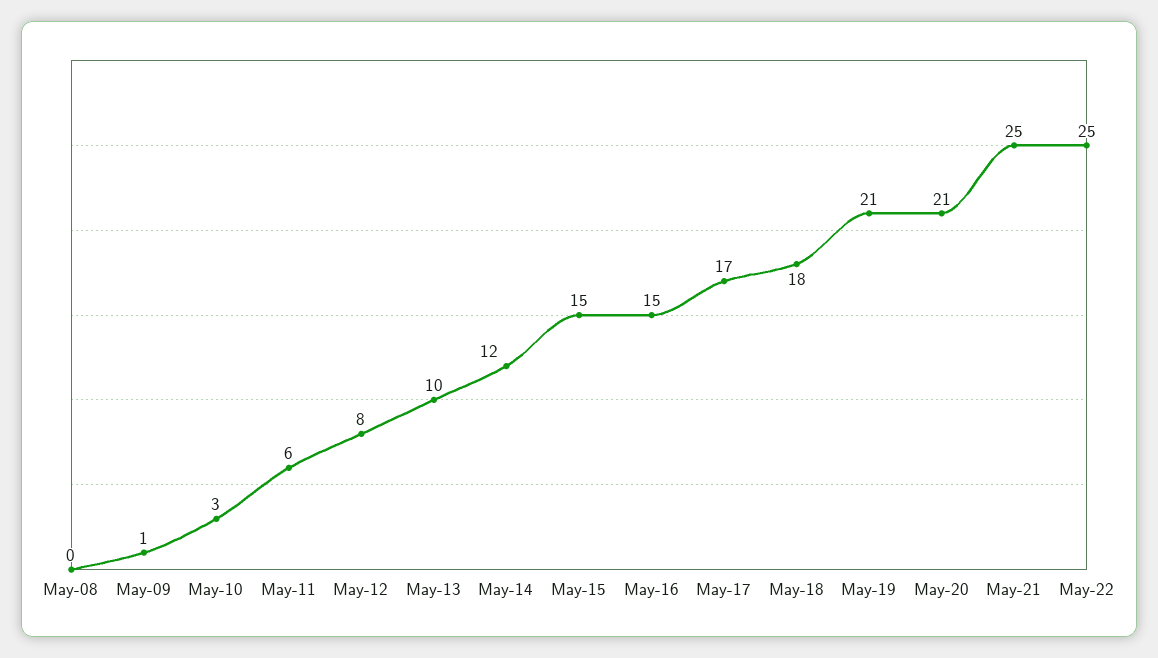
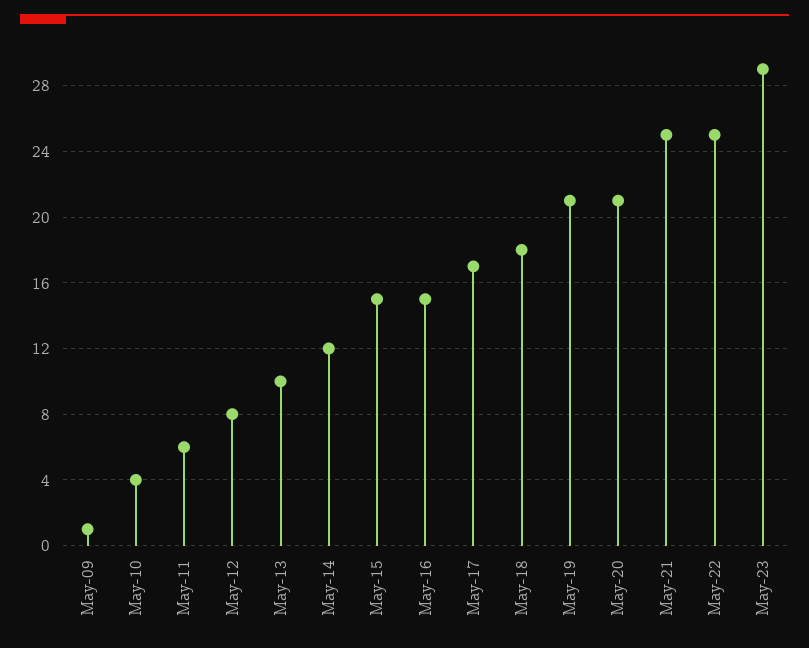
May-08: 0 -> none
May-10: 3 -> 4
May-23: none -> 29

